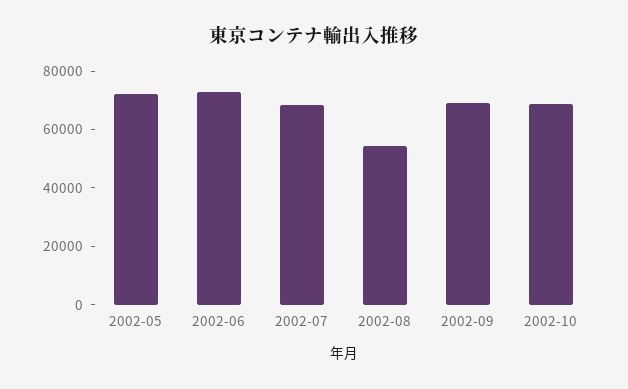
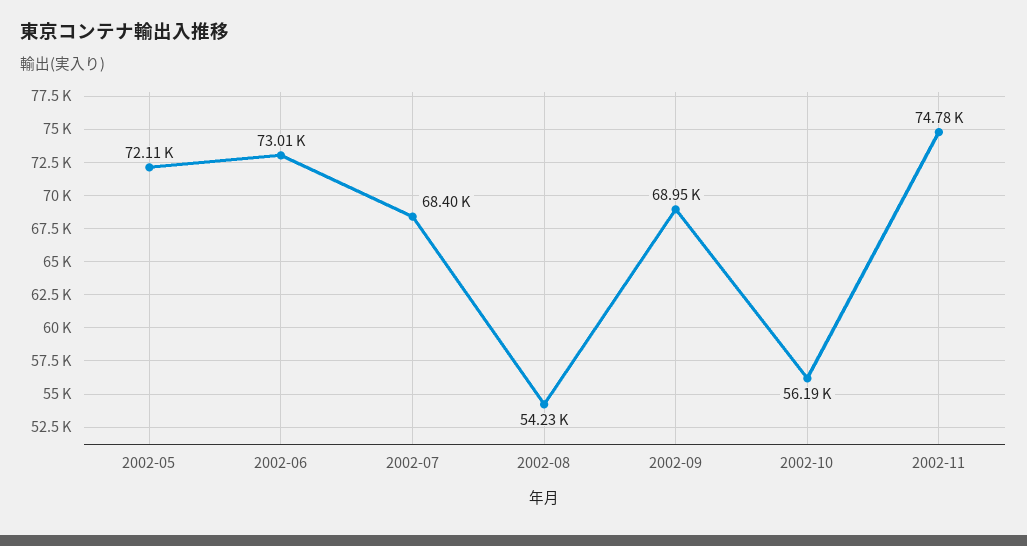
2002-10: 70000 -> 56190
2002-11: none -> 74780

